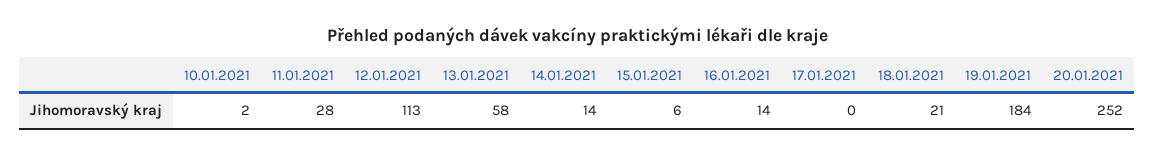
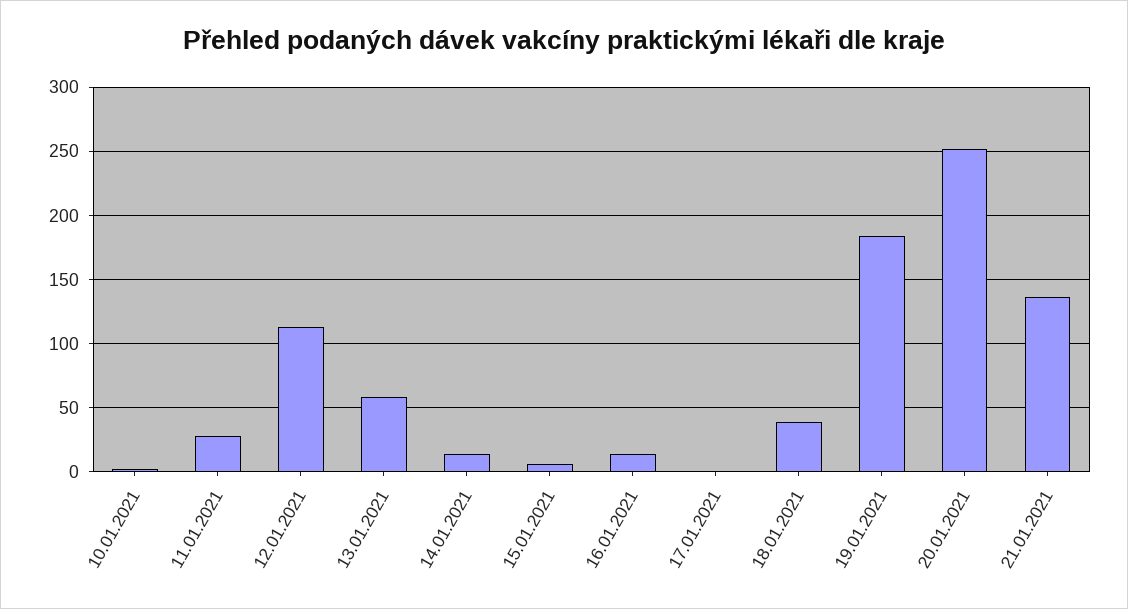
18.01.2021: 21 -> 40
21.01.2021: none -> 135

